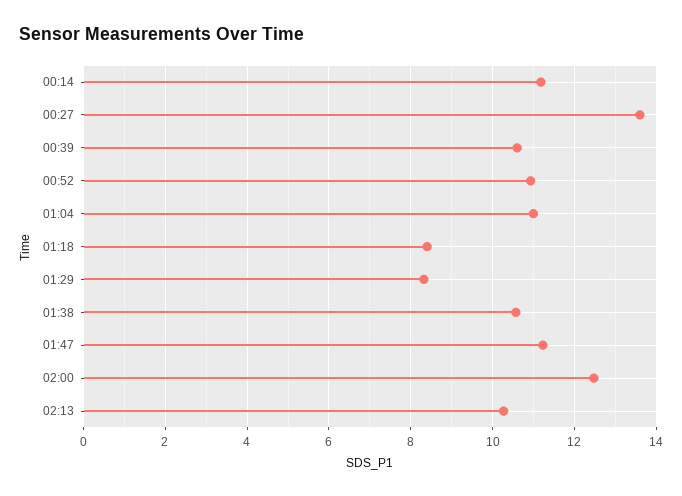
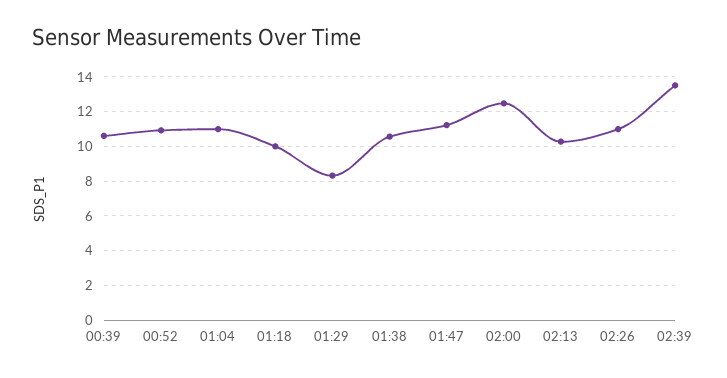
00:14: 11.2 -> none
00:27: 13.6 -> none
01:18: 8.4 -> 10
02:26: none -> 11
02:39: none -> 13.5

